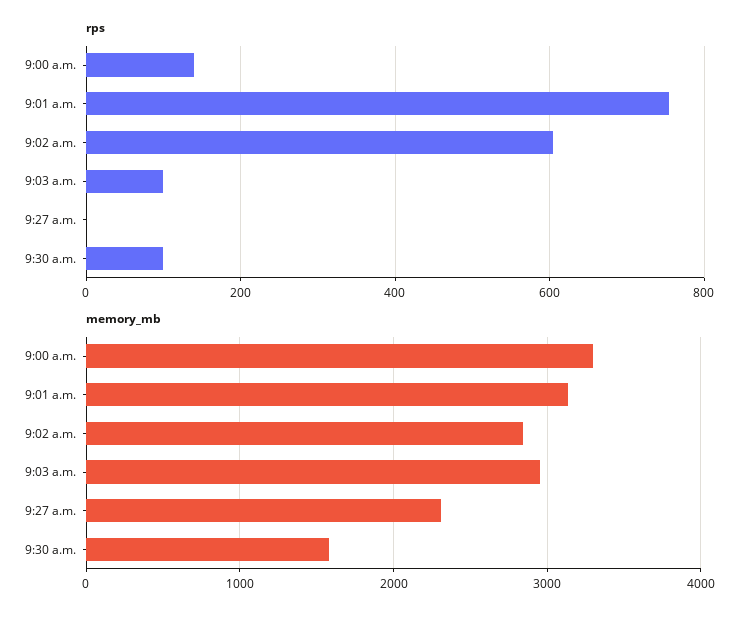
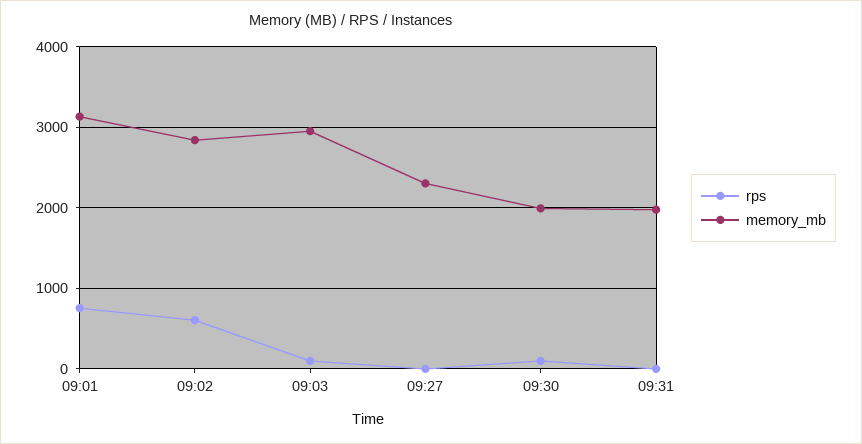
rps, 9:00 a.m.: 140 -> none
memory_mb, 9:00 a.m.: 3300 -> none
memory_mb, 9:30 a.m.: 1600 -> 2000
rps, 09:31: none -> 0
memory_mb, 09:31: none -> 2000

